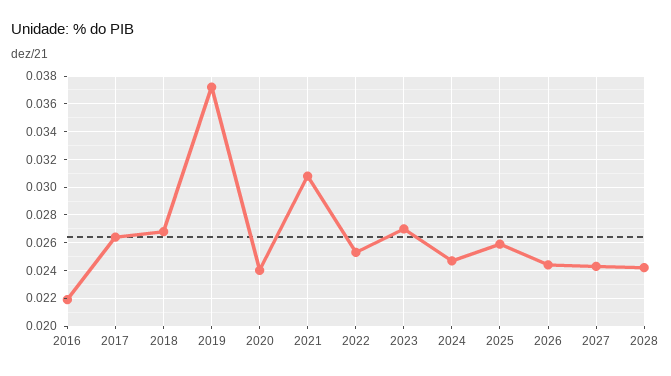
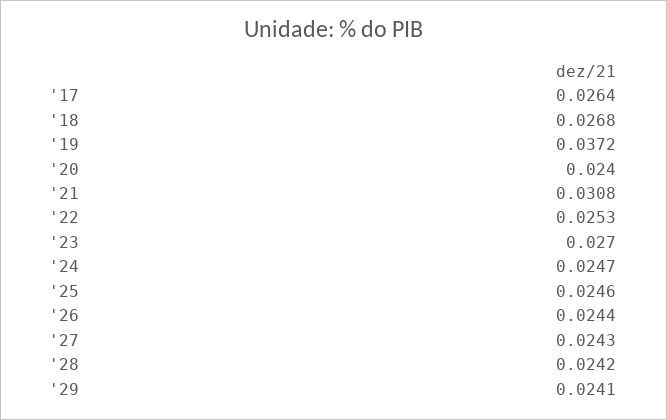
2016: 0.022 -> none
2025: 0.026 -> 0.0246
'29: none -> 0.0241

